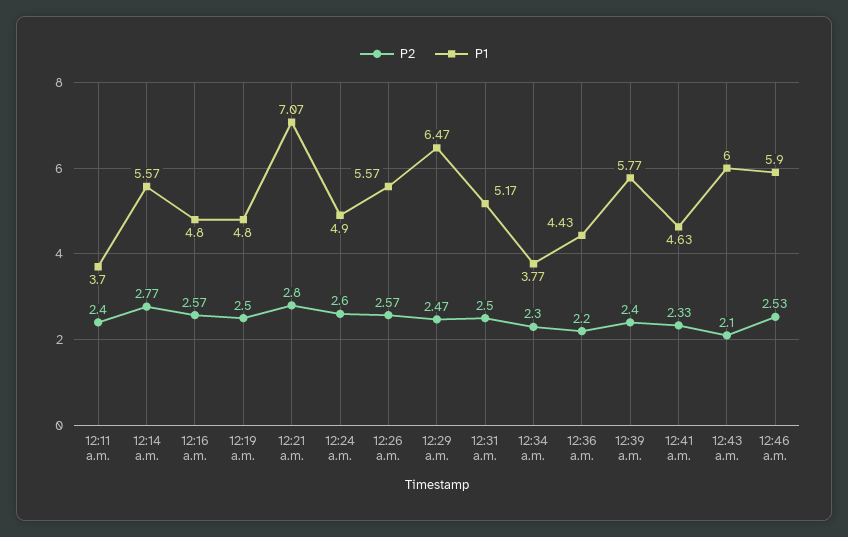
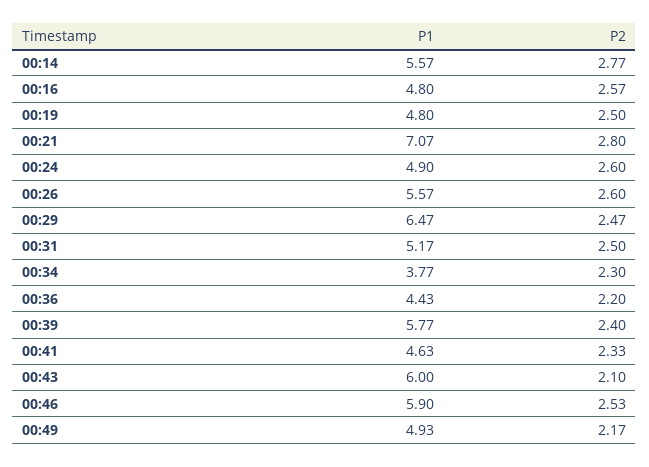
P2, 12:11 a.m.: 2.4 -> none
P1, 12:11 a.m.: 3.7 -> none
P2, 12:26 a.m.: 2.57 -> 2.6
P1, 00:49: none -> 4.93
P2, 00:49: none -> 2.17

